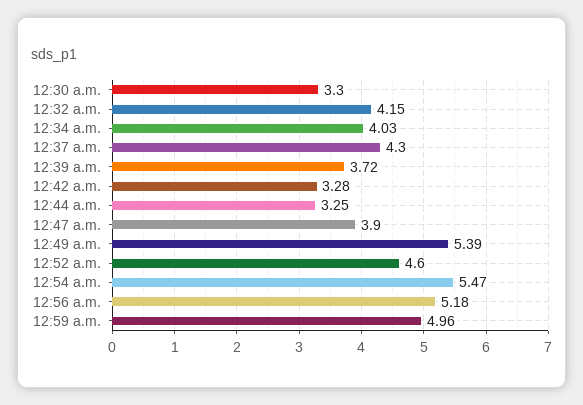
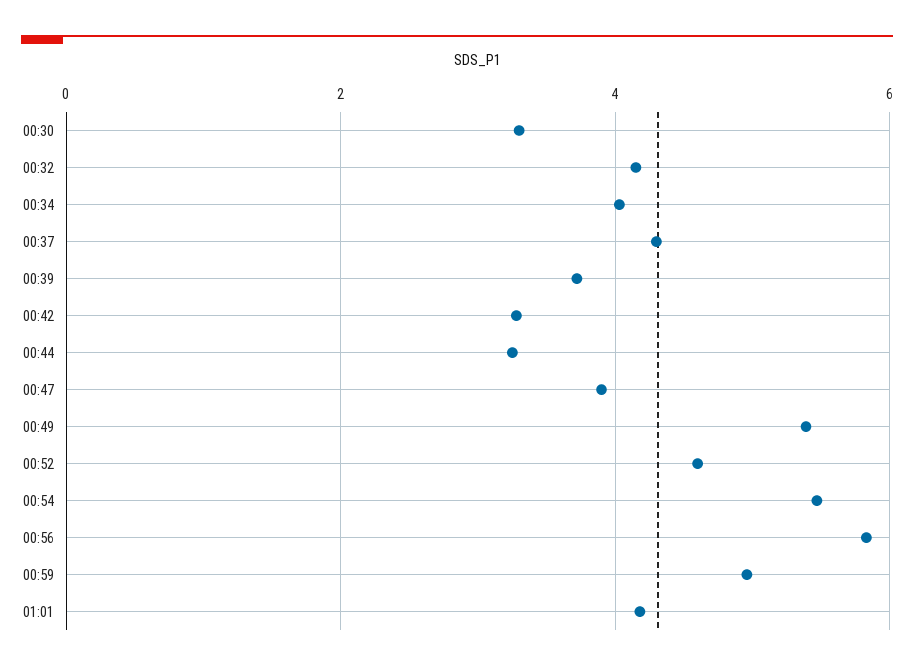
12:56 a.m.: 5.18 -> 5.8
01:01: none -> 4.2

